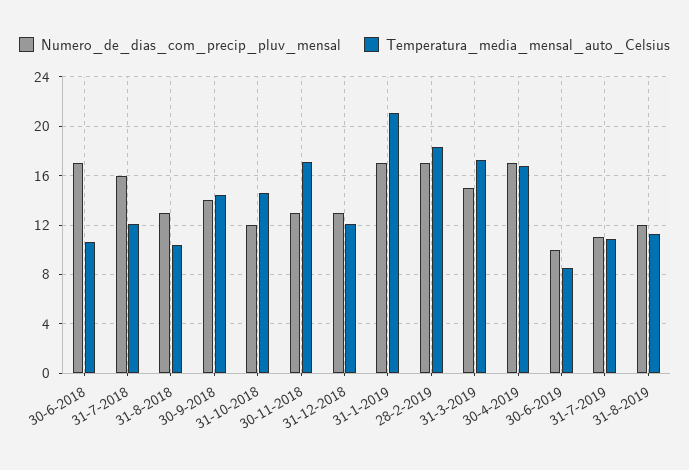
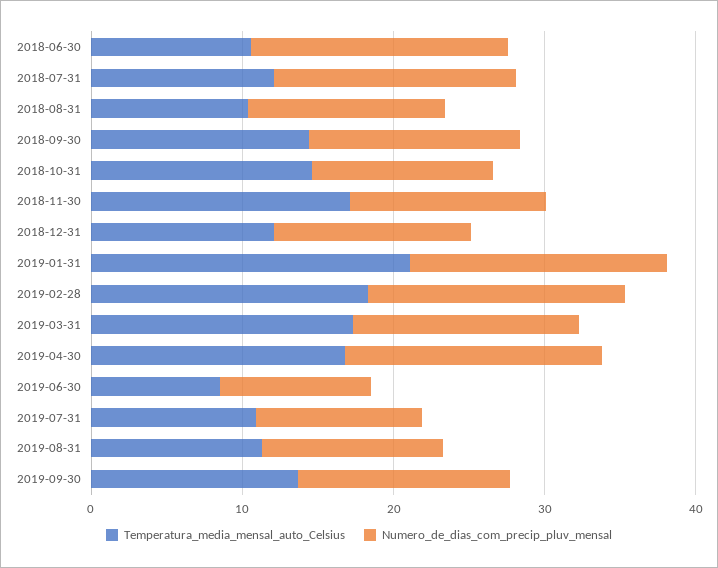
Temperatura_media_mensal_auto_Celsius, 2019-09-30: none -> 14
Numero_de_dias_com_precip_pluv_mensal, 2019-09-30: none -> 14

